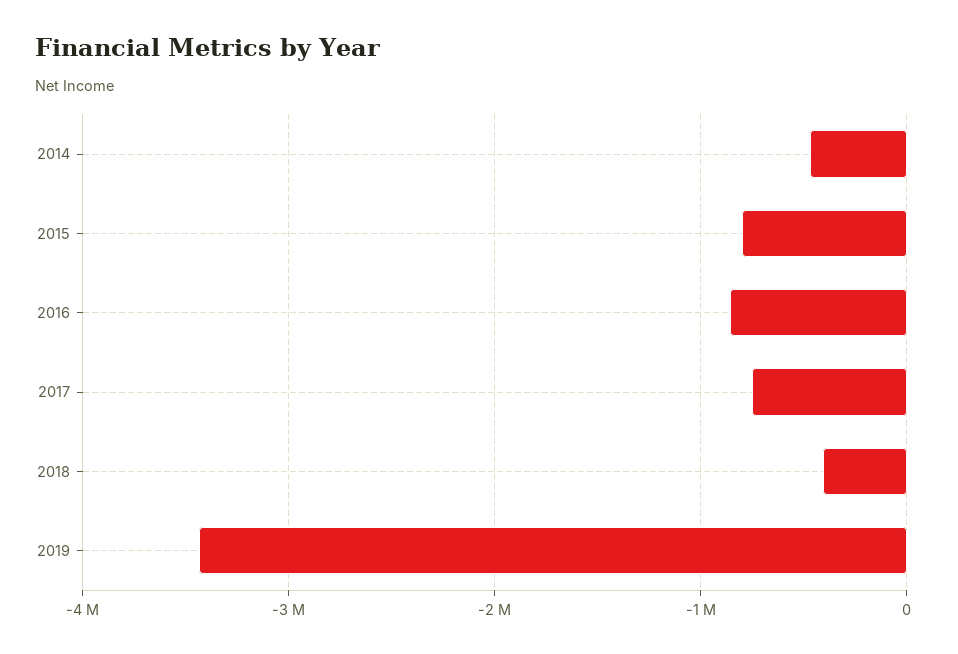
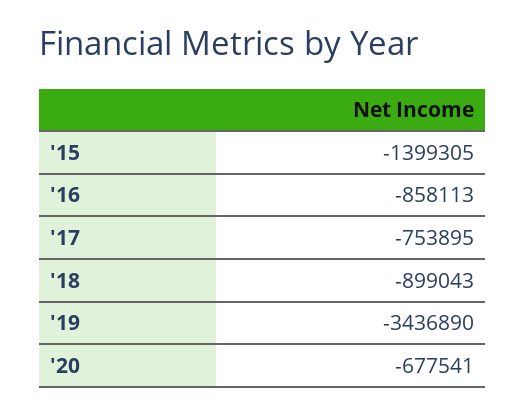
2014: -500000 -> none
2015: -800000 -> -1399305
2018: -400000 -> -899043
'20: none -> -677541

